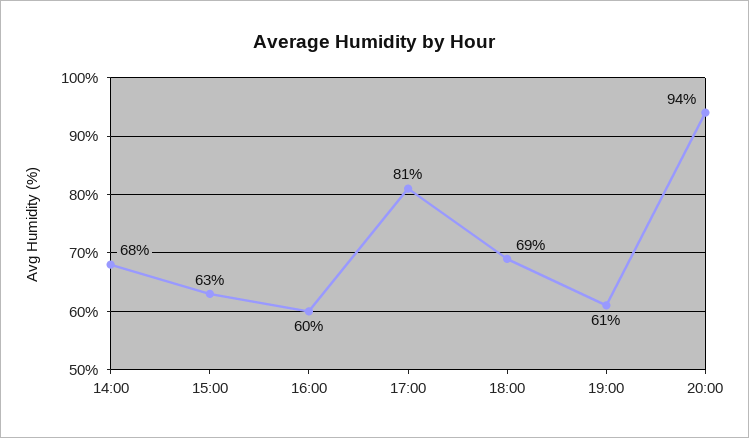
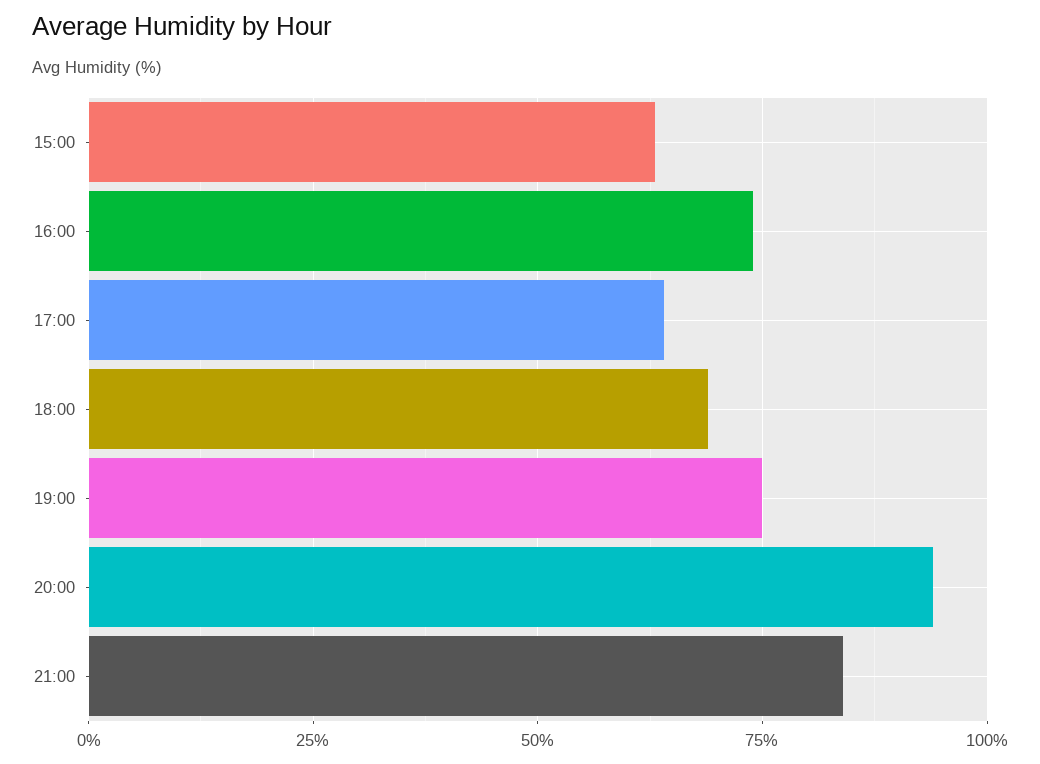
14:00: 68 -> none
16:00: 60 -> 75
17:00: 81 -> 65
19:00: 61 -> 75
21:00: none -> 85

